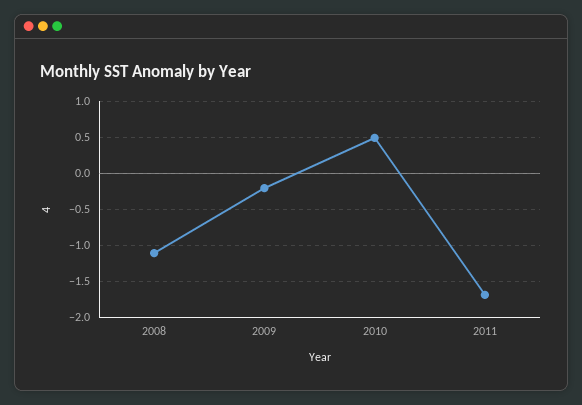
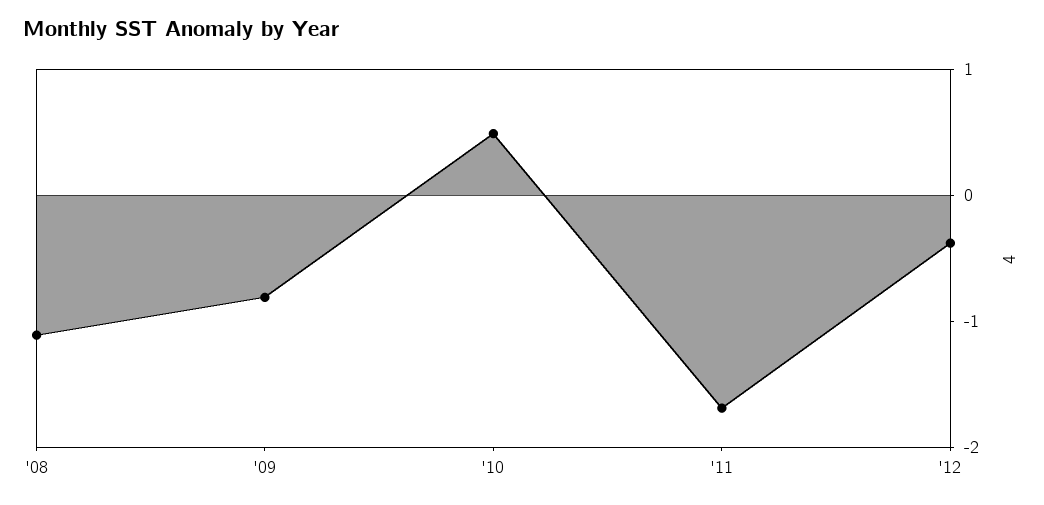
2009: -0.2 -> -0.8
'12: none -> -0.4

